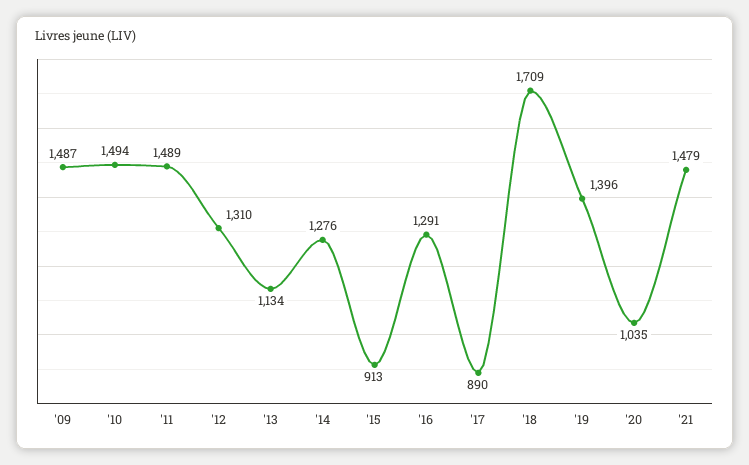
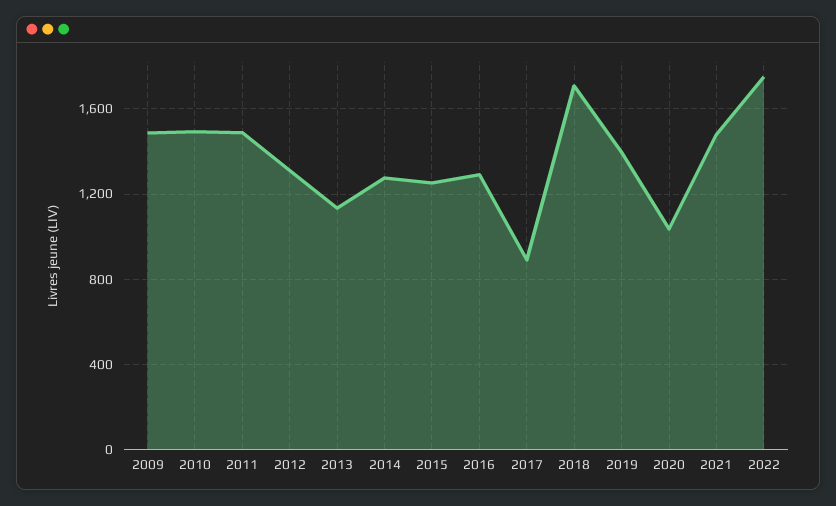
'15: 913 -> 1250
2022: none -> 1750

